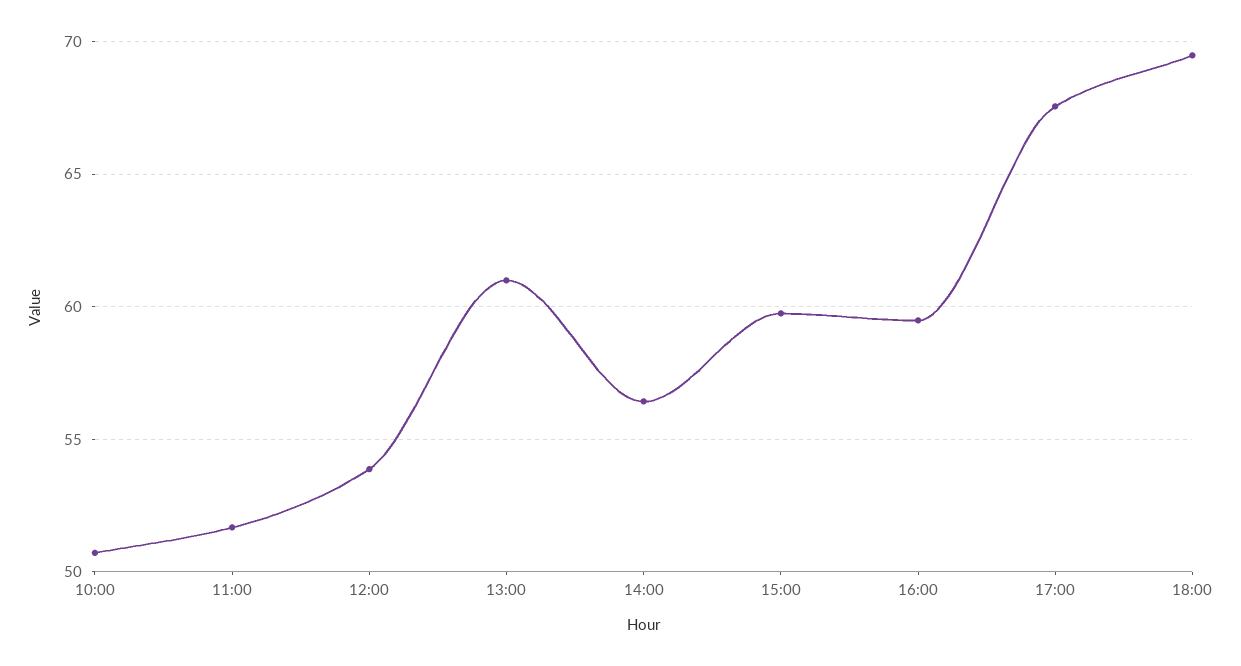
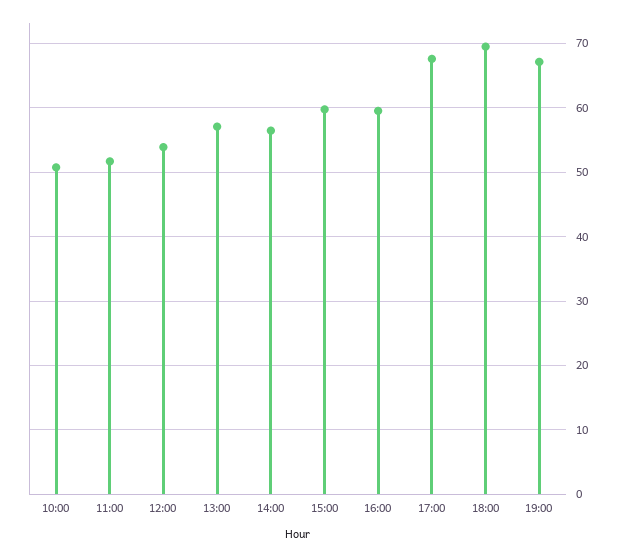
13:00: 61 -> 57
19:00: none -> 67

